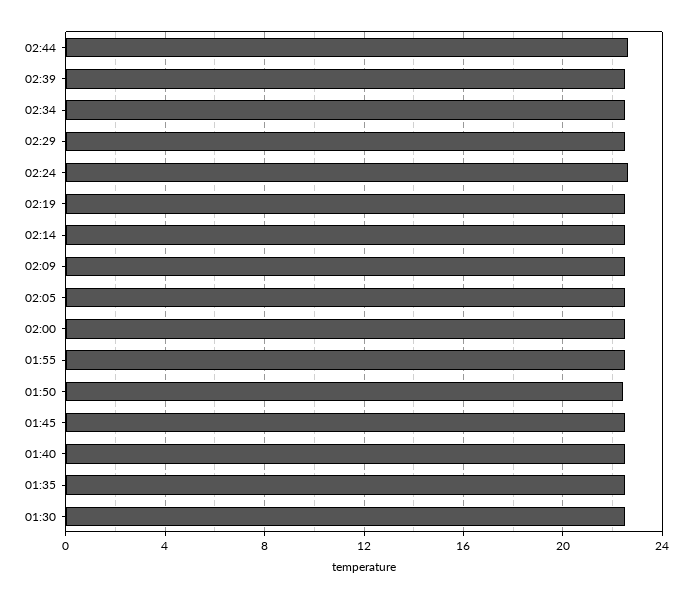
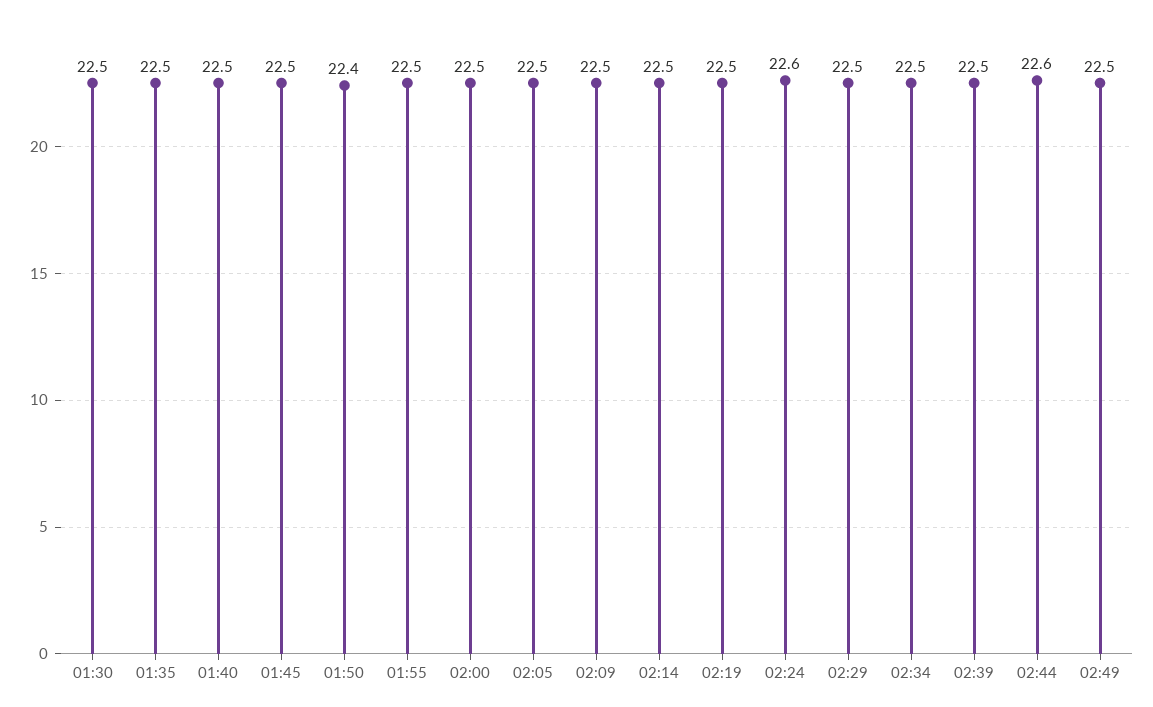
02:49: none -> 22.5

